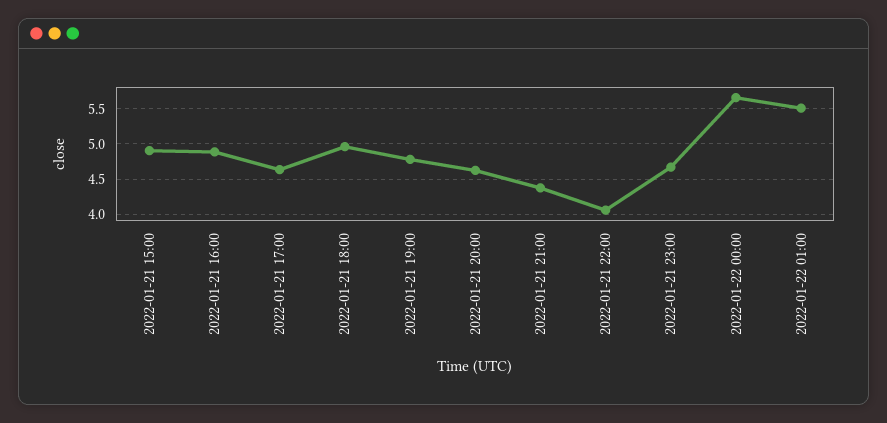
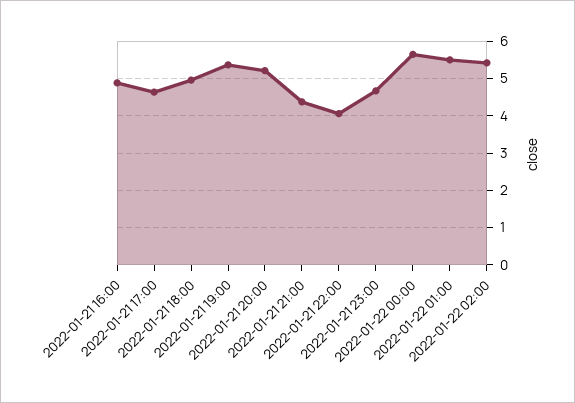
2022-01-21 15:00: 4.9 -> none
2022-01-21 19:00: 4.8 -> 5.4
2022-01-21 20:00: 4.6 -> 5.2
2022-01-22 02:00: none -> 5.4

